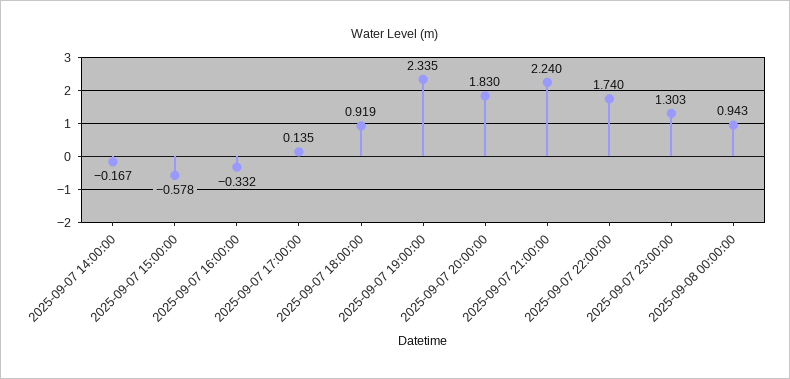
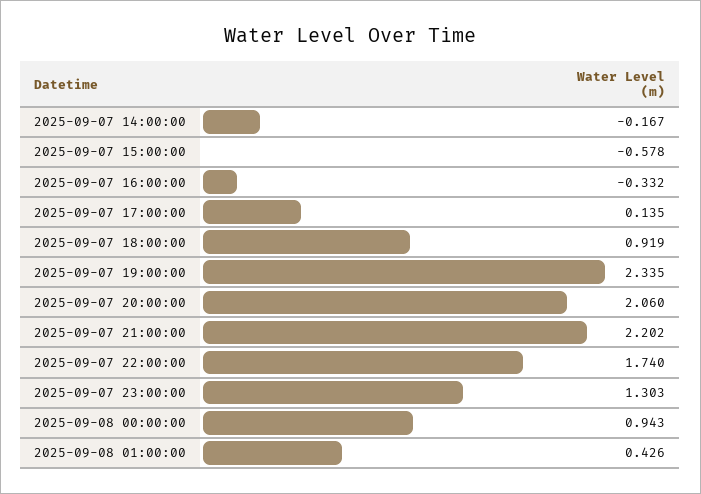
2025-09-07 20:00:00: 1.83 -> 2.06
2025-09-07 21:00:00: 2.24 -> 2.202
2025-09-08 01:00:00: none -> 0.426

